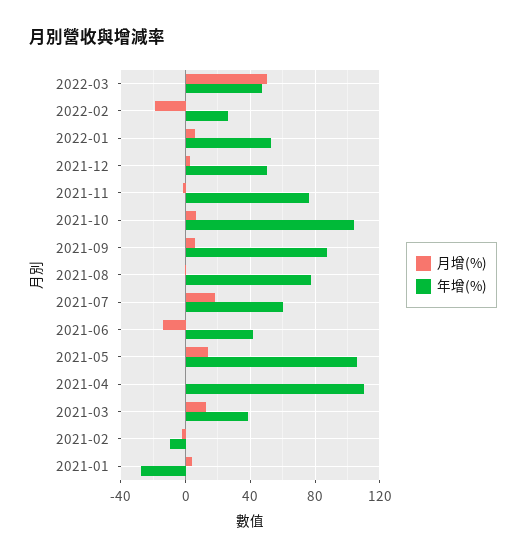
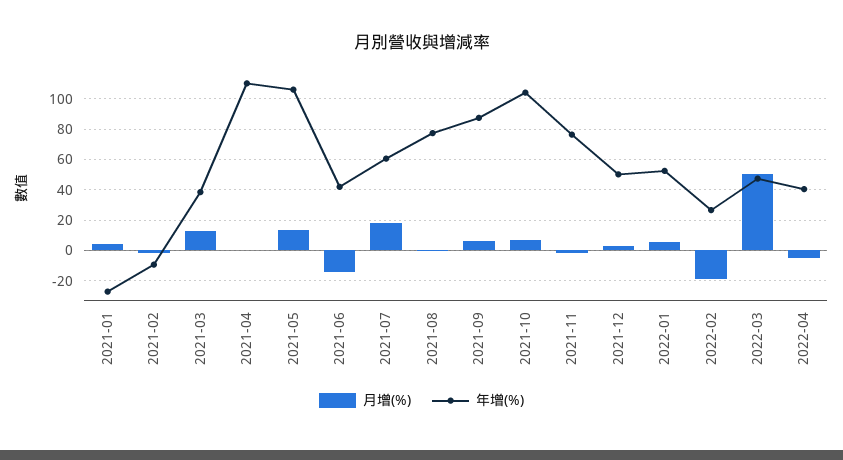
月增(%), 2022-04: none -> -5
年增(%), 2022-04: none -> 40

